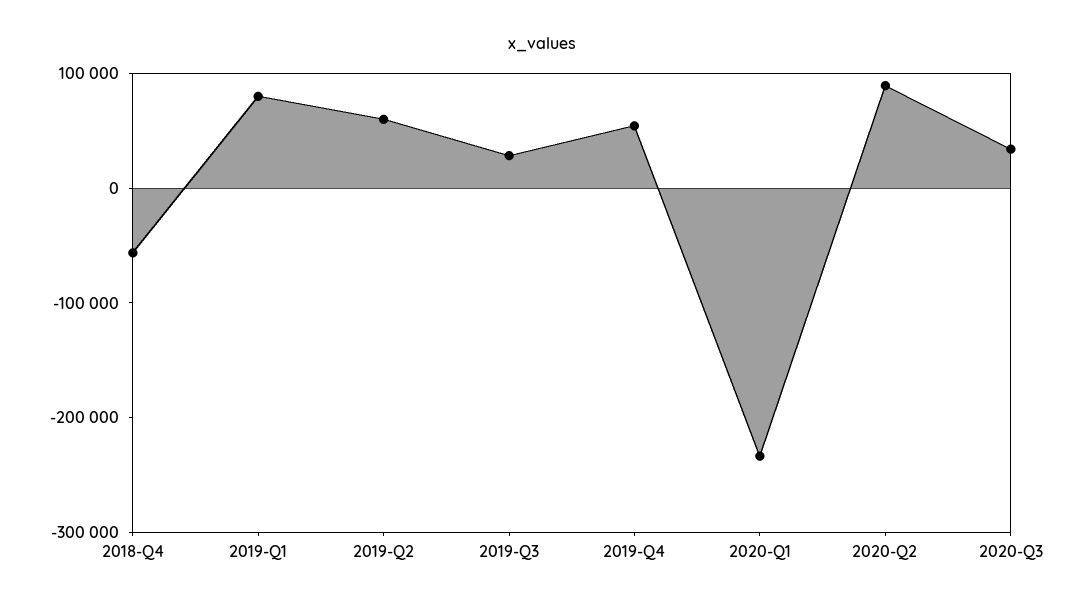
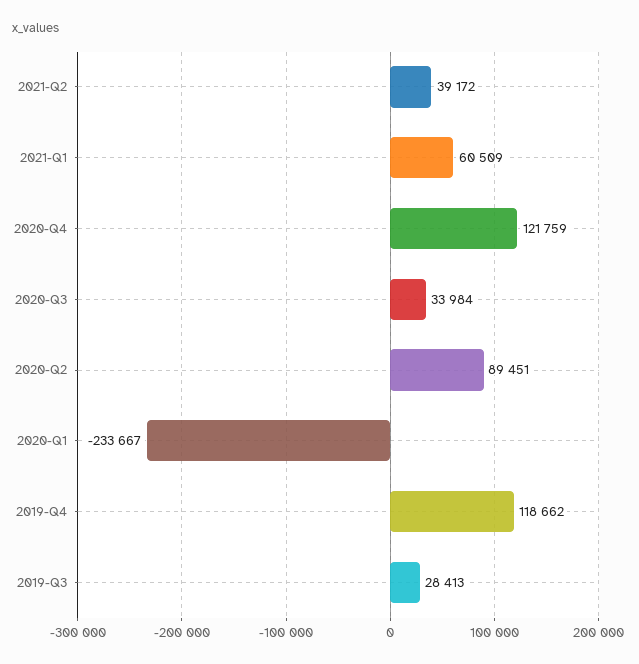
2018-Q4: -60000 -> none
2019-Q1: 80000 -> none
2019-Q2: 60000 -> none
2019-Q4: 60000 -> 118662
2021-Q2: none -> 39172
2021-Q1: none -> 60509
2020-Q4: none -> 121759

